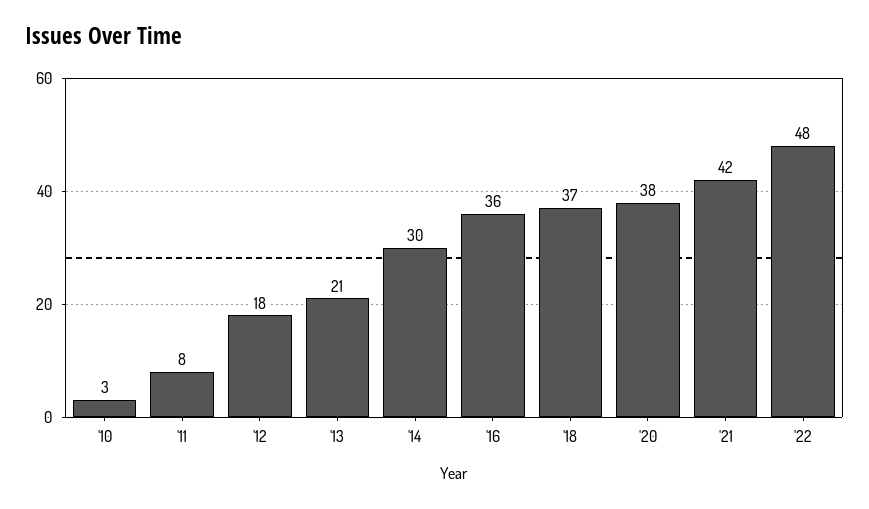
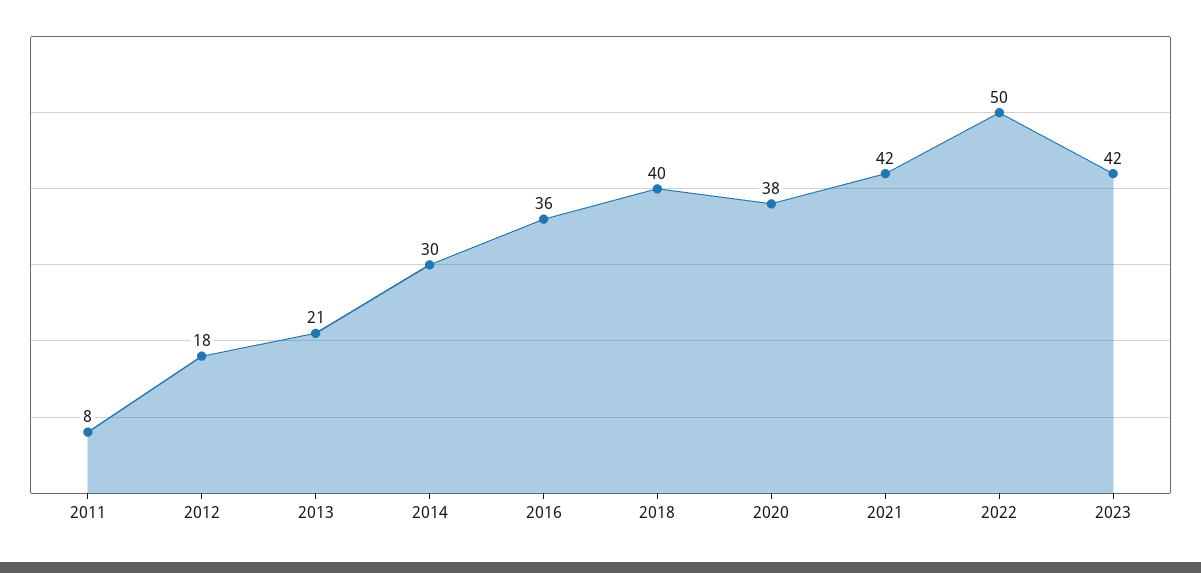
'10: 3 -> none
'18: 37 -> 40
'22: 48 -> 50
2023: none -> 42

